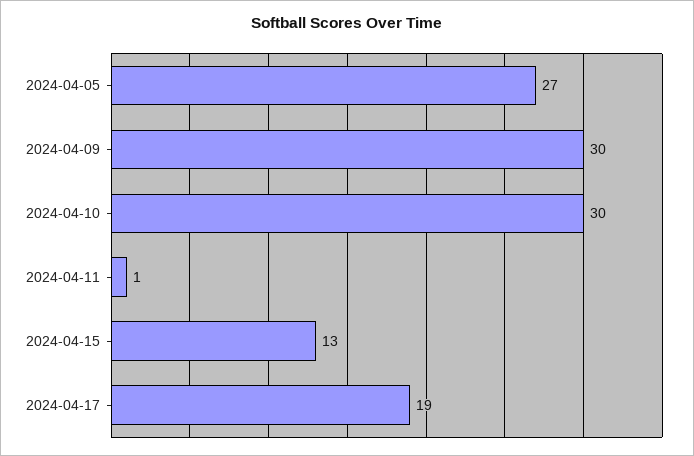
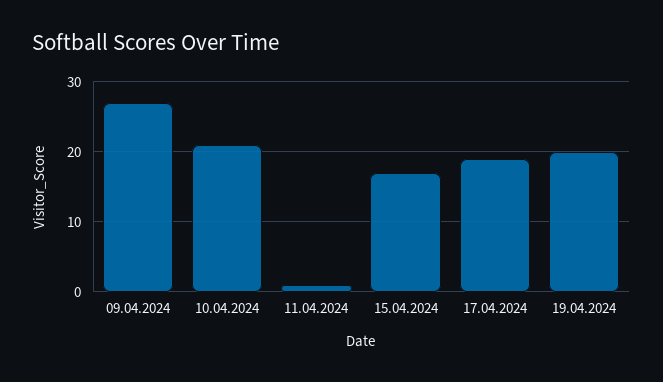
2024-04-05: 27 -> none
2024-04-09: 30 -> 27
2024-04-10: 30 -> 21
2024-04-15: 13 -> 17
19.04.2024: none -> 20

